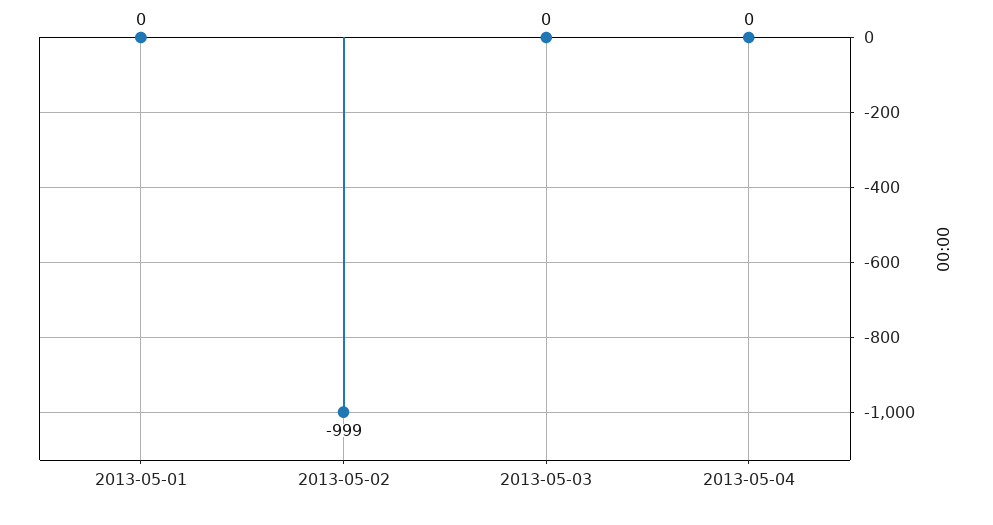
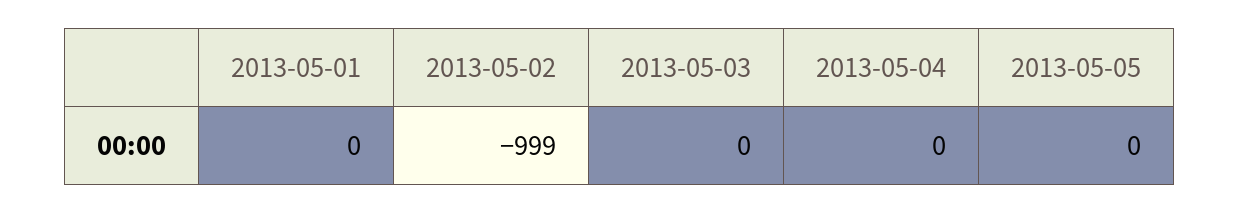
2013-05-05: none -> 0

